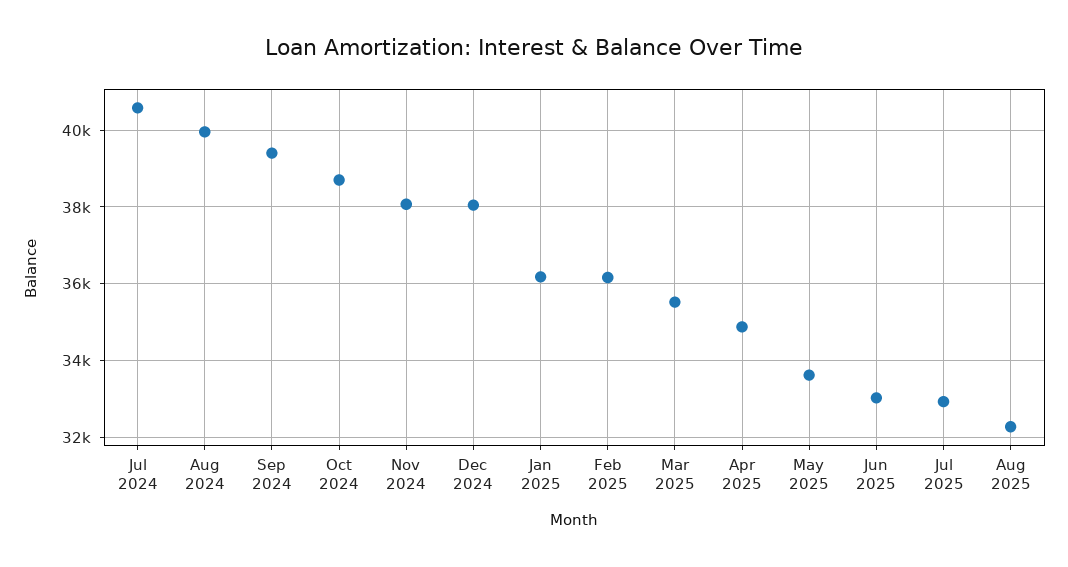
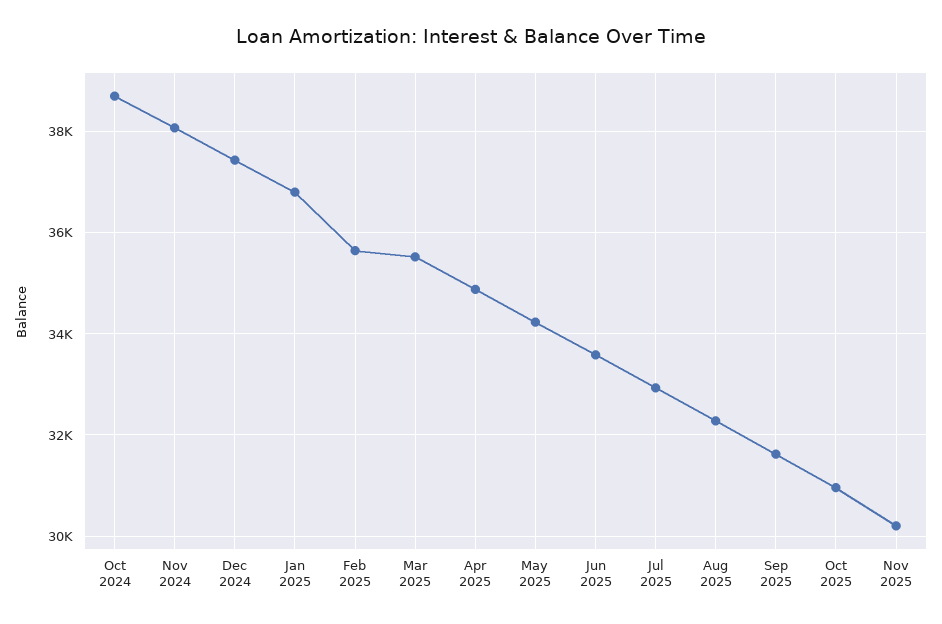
Jul 2024: 40600 -> none
Aug 2024: 40000 -> none
Sep 2024: 39400 -> none
Dec 2024: 38000 -> 37400
Jan 2025: 36200 -> 36800
Feb 2025: 36200 -> 35600
May 2025: 33600 -> 34200
Jun 2025: 33000 -> 33600
Sep 2025: none -> 31600
Oct 2025: none -> 31000
Nov 2025: none -> 30200

